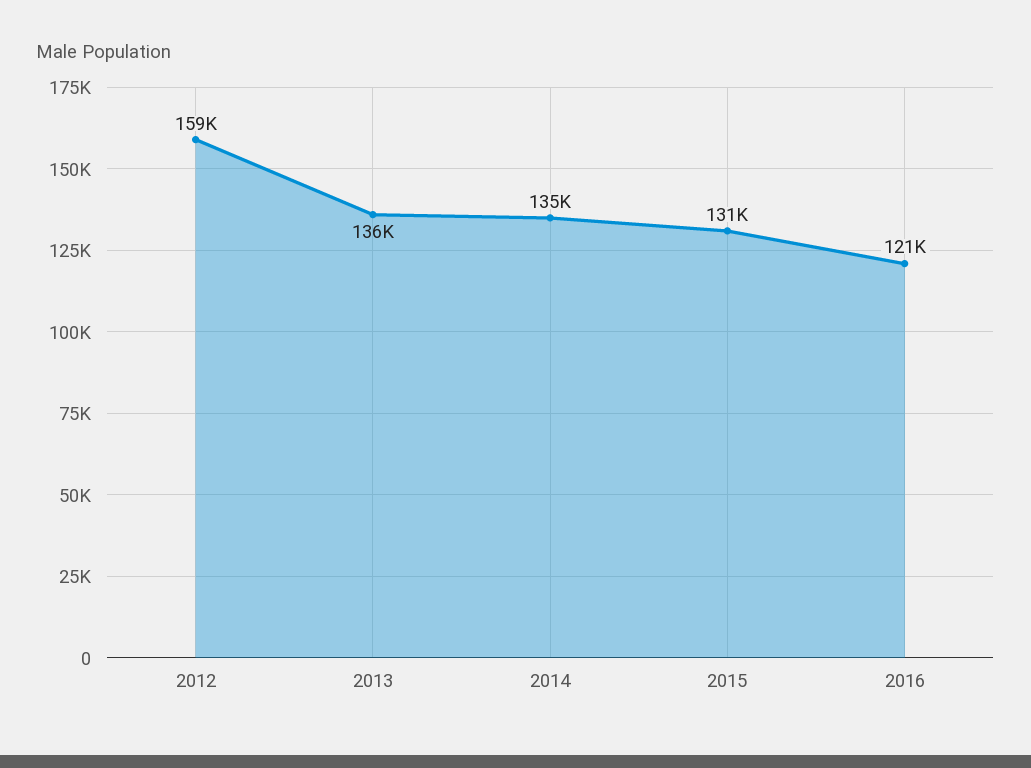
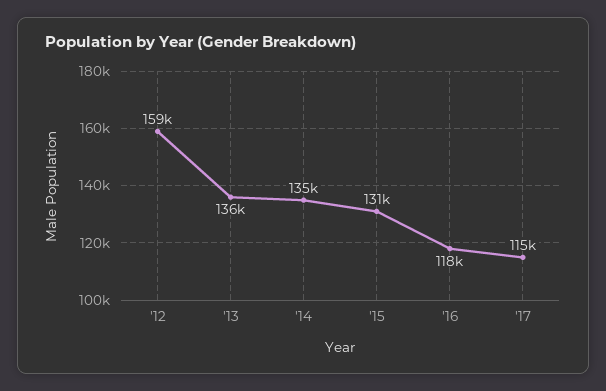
2016: 121000 -> 118000
'17: none -> 115000

